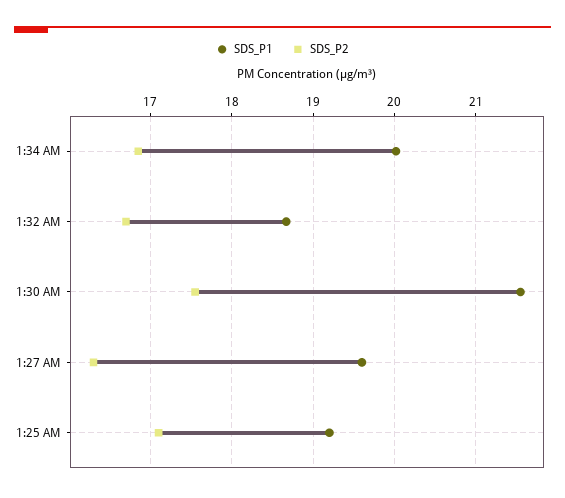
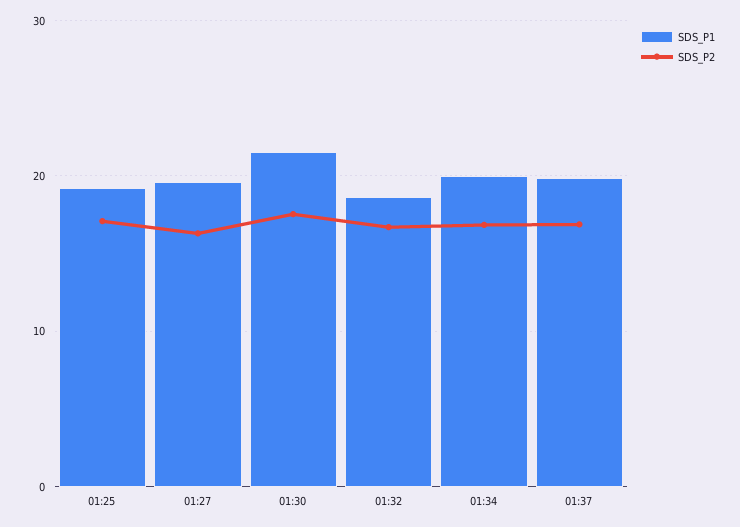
SDS_P1, 01:37: none -> 20
SDS_P2, 01:37: none -> 17

